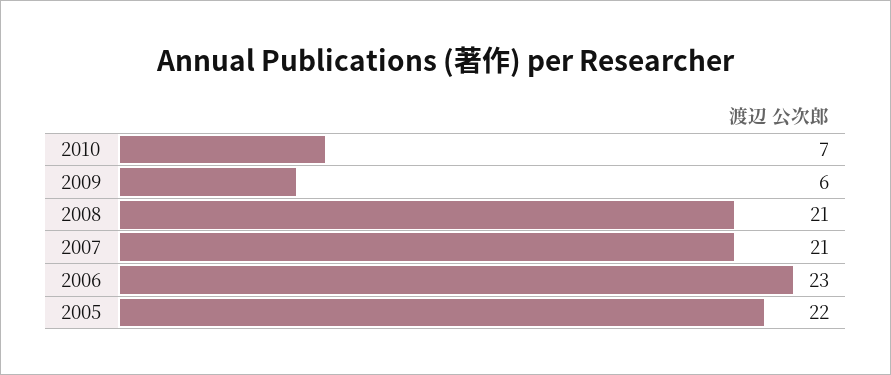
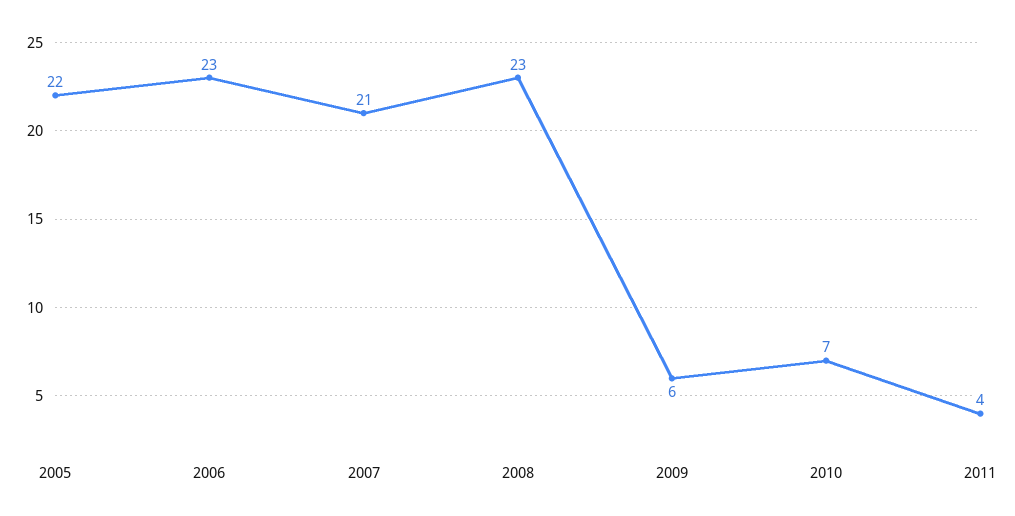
2008: 21 -> 23
2011: none -> 4

